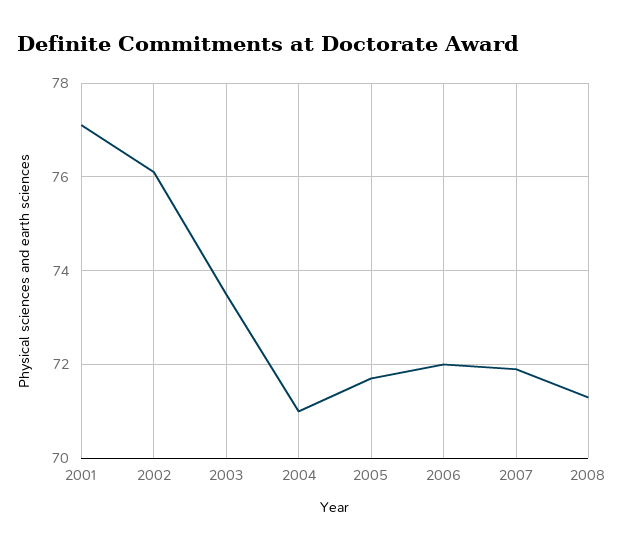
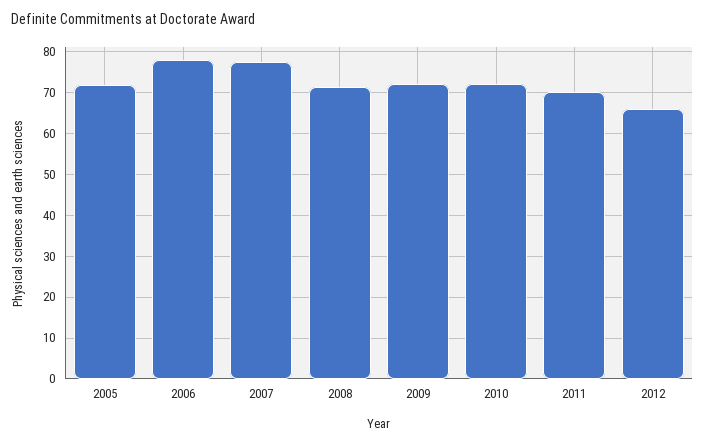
2001: 77 -> none
2002: 76 -> none
2003: 73.5 -> none
2004: 71 -> none
2006: 72 -> 78
2007: 72 -> 78
2009: none -> 72
2010: none -> 72
2011: none -> 70
2012: none -> 66

